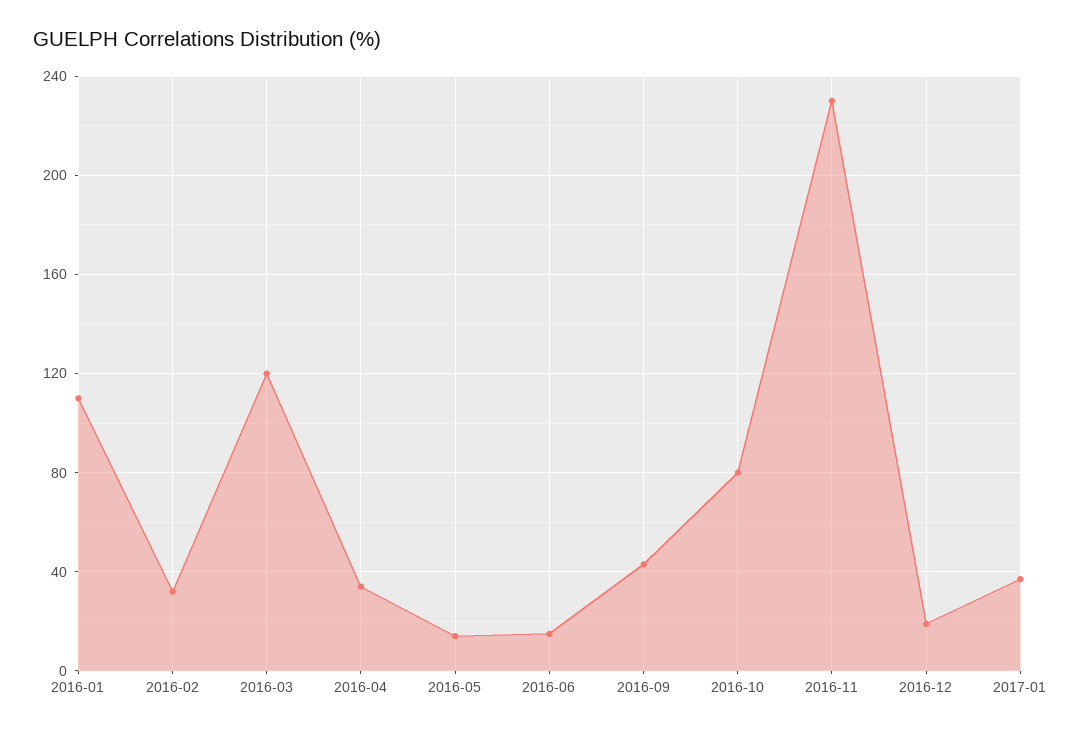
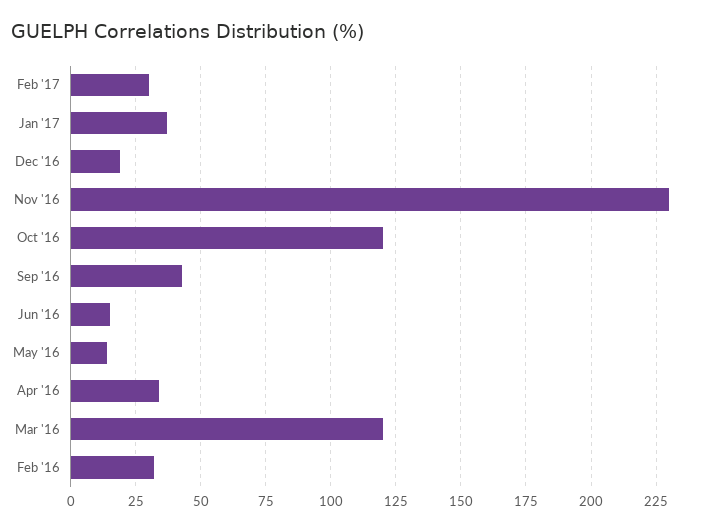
2016-01: 110 -> none
2016-10: 80 -> 120
Feb '17: none -> 30

